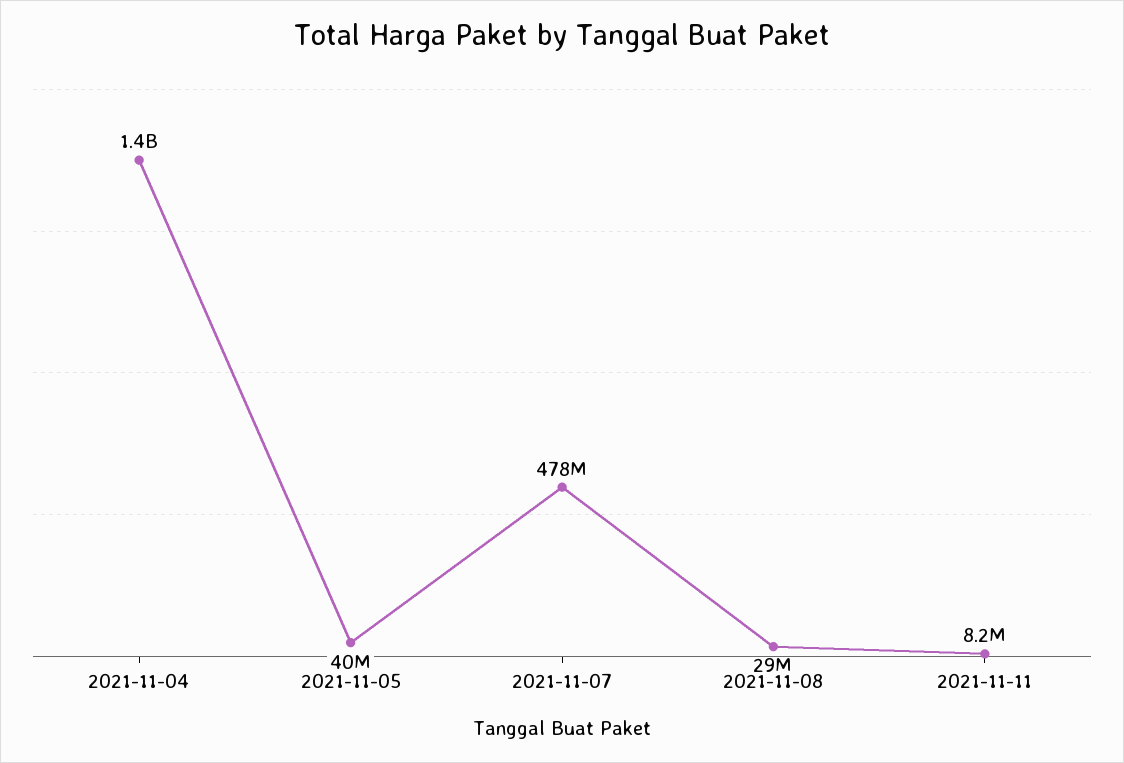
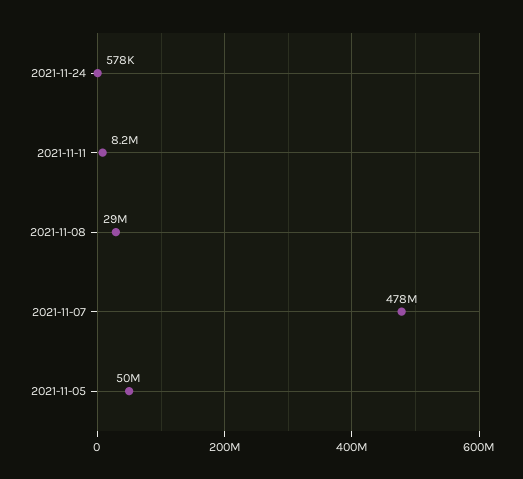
2021-11-04: 1400000000 -> none
2021-11-05: 40000000 -> 50000000
2021-11-24: none -> 578000

